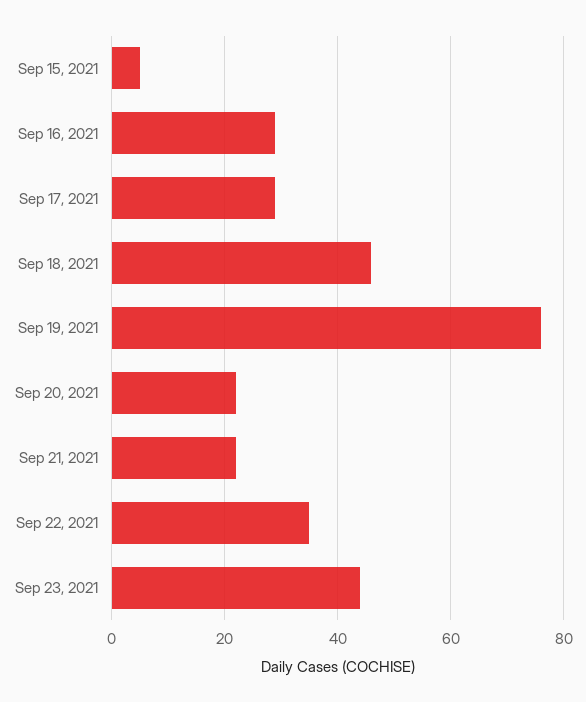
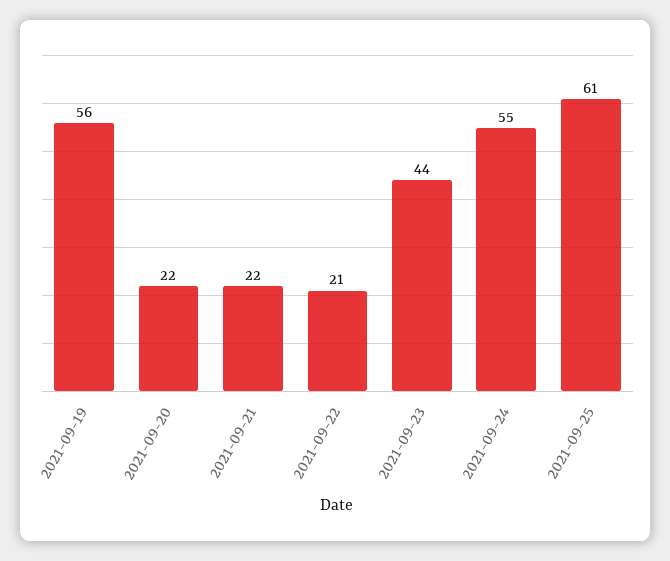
Sep 15, 2021: 5 -> none
Sep 16, 2021: 30 -> none
Sep 17, 2021: 30 -> none
Sep 18, 2021: 45 -> none
Sep 19, 2021: 75 -> 56
Sep 22, 2021: 35 -> 21
2021-09-24: none -> 55
2021-09-25: none -> 61

